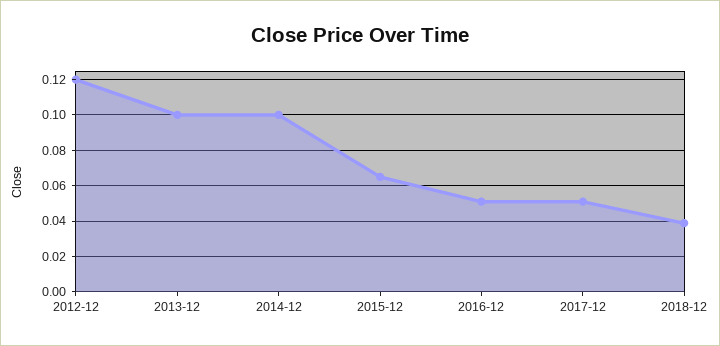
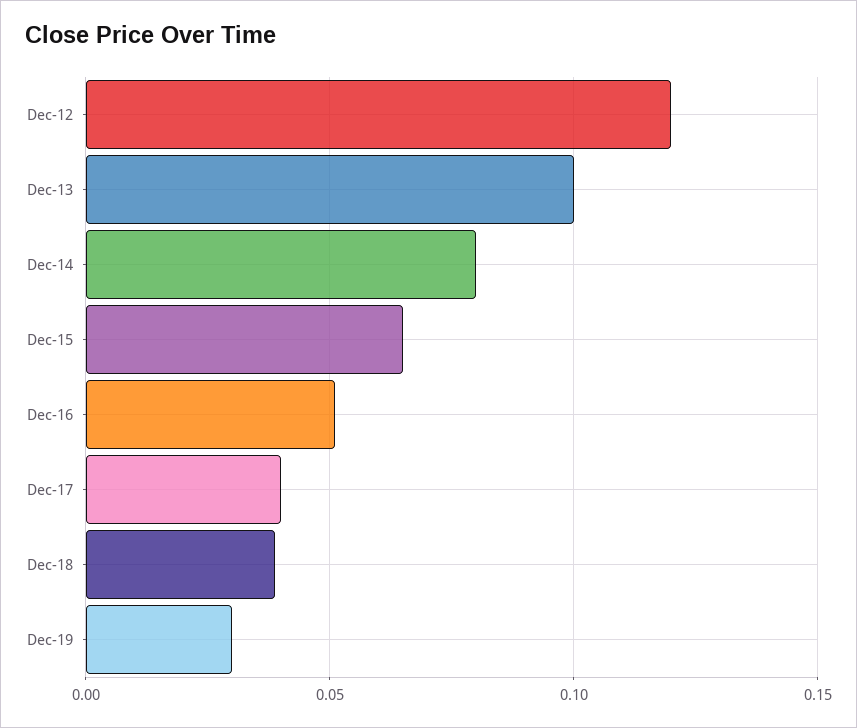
2014-12: 0.1 -> 0.08
2017-12: 0.05 -> 0.04
Dec-19: none -> 0.03

